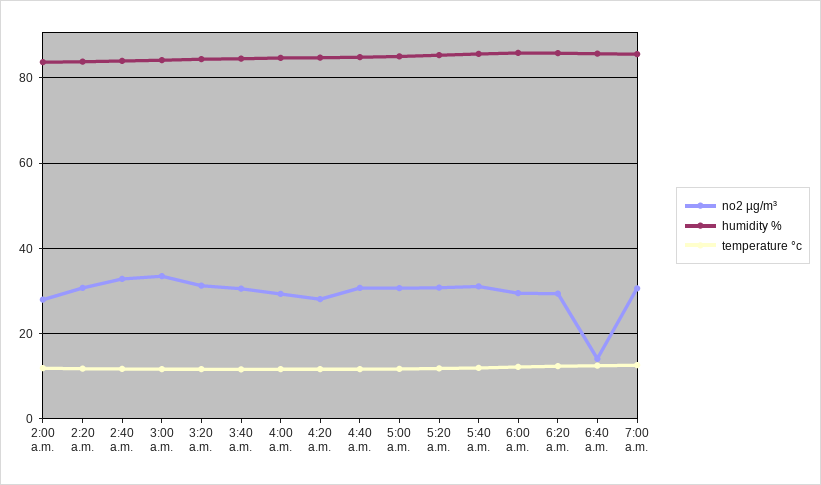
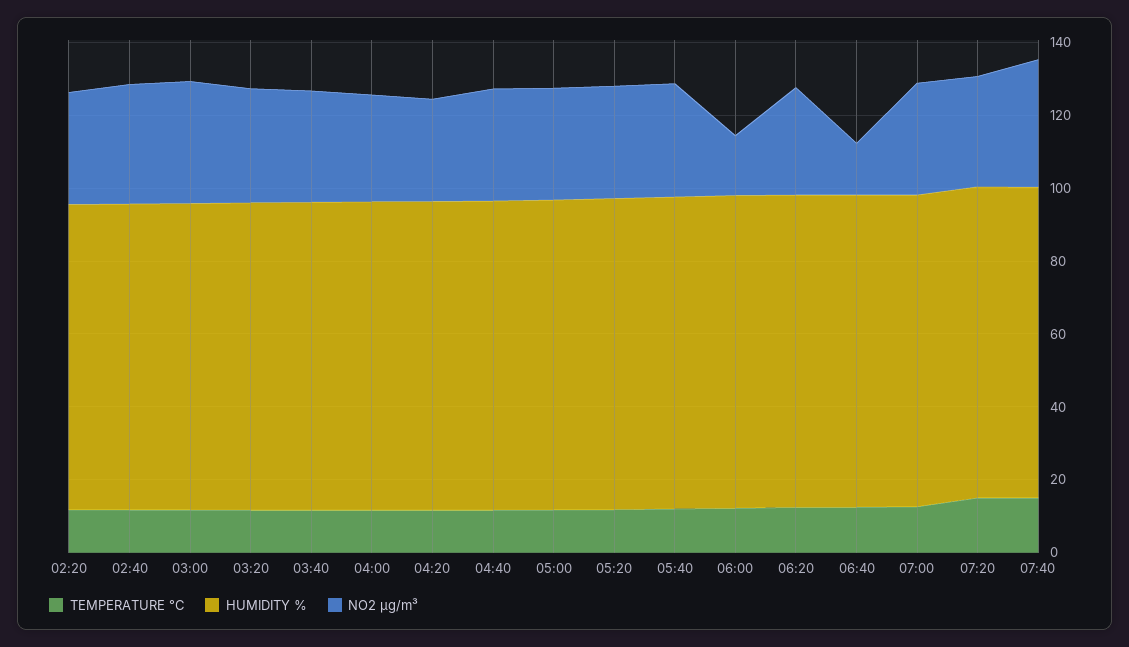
no2 µg/m³, 2:00 a.m.: 28 -> none
humidity %, 2:00 a.m.: 84 -> none
temperature °c, 2:00 a.m.: 12 -> none
no2 µg/m³, 6:00 a.m.: 30 -> 15
temperature °c, 07:20: none -> 15
humidity %, 07:20: none -> 85
no2 µg/m³, 07:20: none -> 30
temperature °c, 07:40: none -> 15
humidity %, 07:40: none -> 85
no2 µg/m³, 07:40: none -> 35

